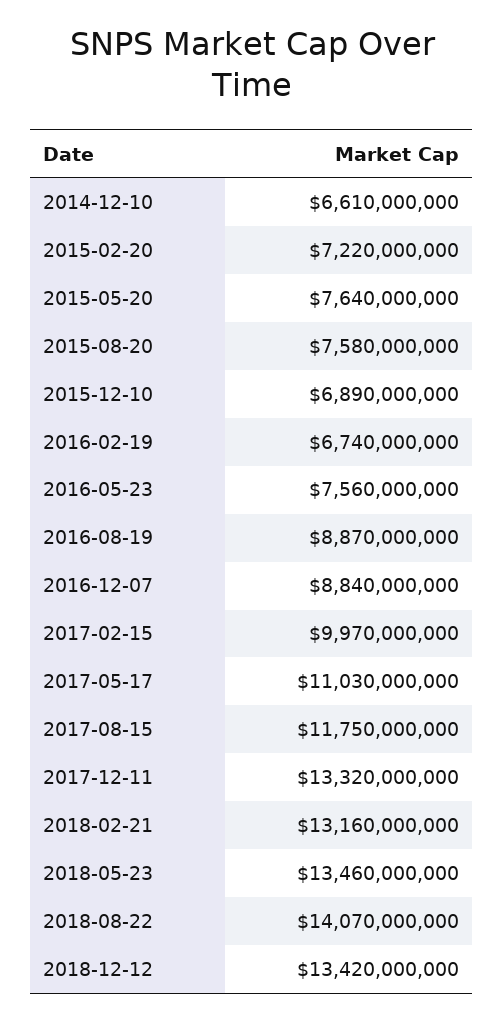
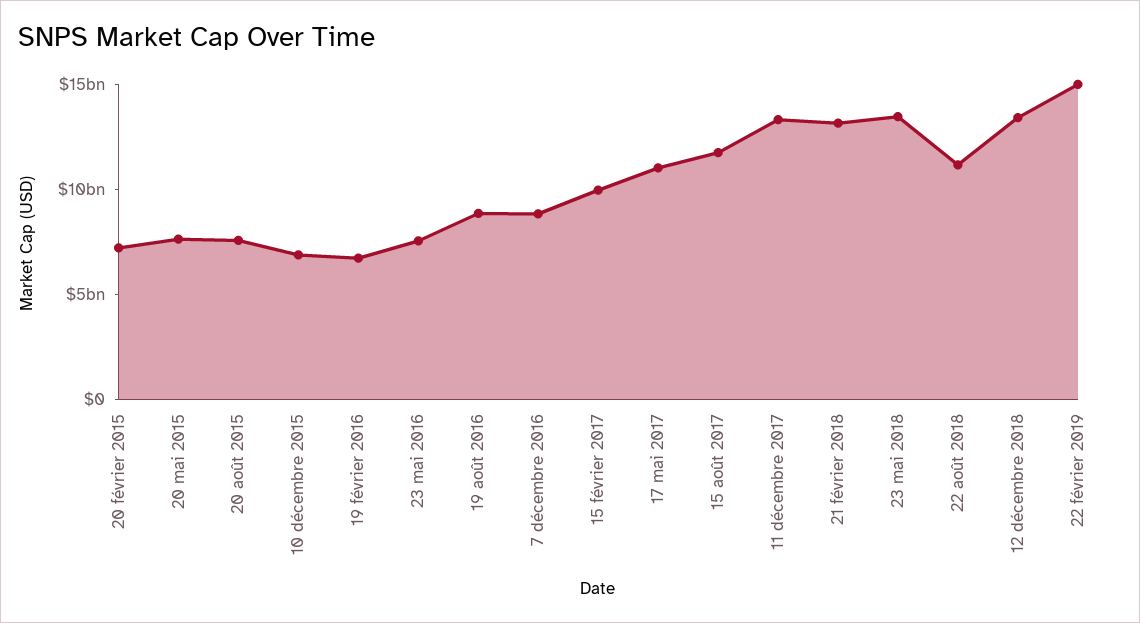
2014-12-10: 6610000000 -> none
2018-08-22: 14070000000 -> 11000000000
22 février 2019: none -> 15000000000

